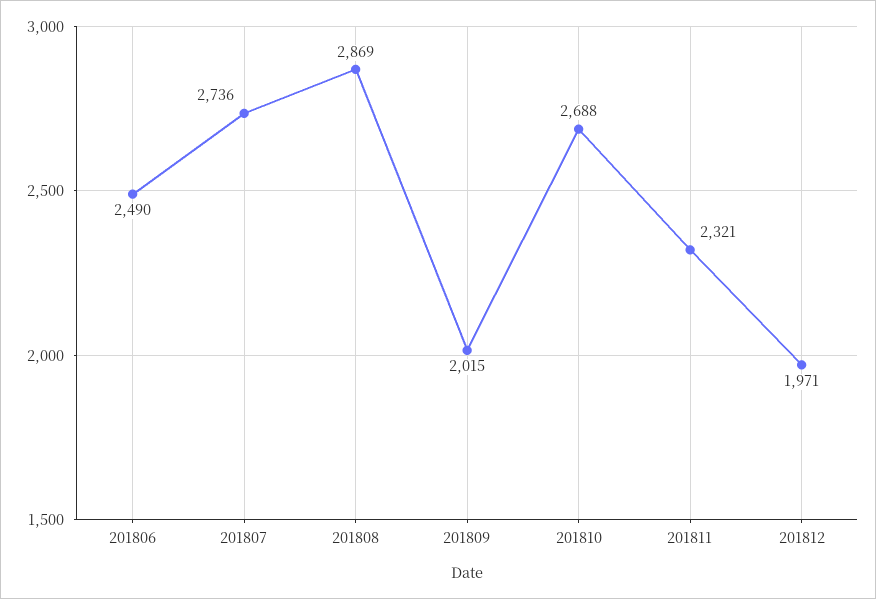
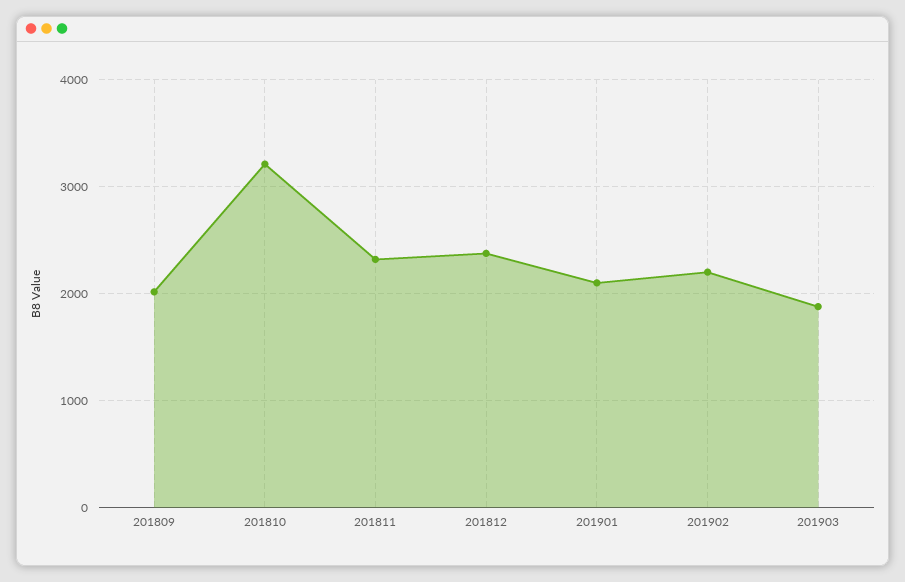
201806: 2490 -> none
201807: 2736 -> none
201808: 2869 -> none
201810: 2688 -> 3200
201812: 1971 -> 2400
201901: none -> 2100
201902: none -> 2200
201903: none -> 1900

